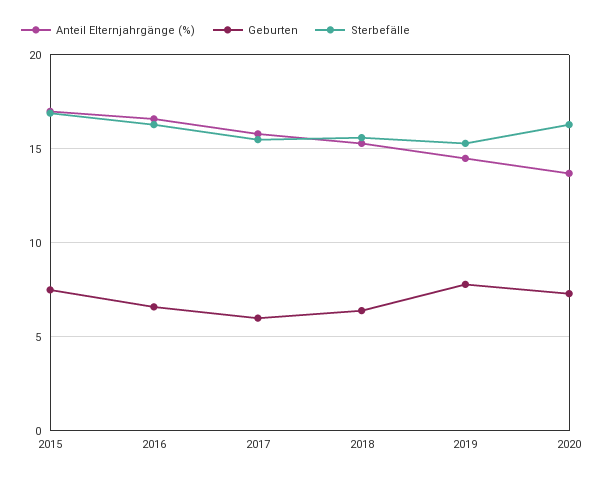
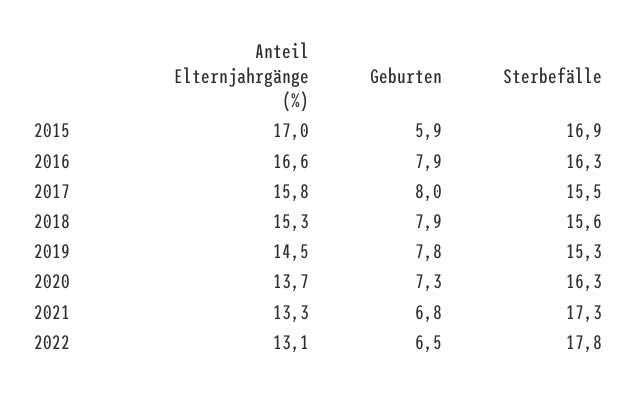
Geburten, 2015: 7.5 -> 5.9
Geburten, 2016: 6.5 -> 7.9
Geburten, 2017: 6 -> 8
Geburten, 2018: 6.5 -> 7.9
Anteil Elternjahrgänge (%), 2021: none -> 13.3
Geburten, 2021: none -> 6.8
Sterbefälle, 2021: none -> 17.3
Anteil Elternjahrgänge (%), 2022: none -> 13.1
Geburten, 2022: none -> 6.5
Sterbefälle, 2022: none -> 17.8

